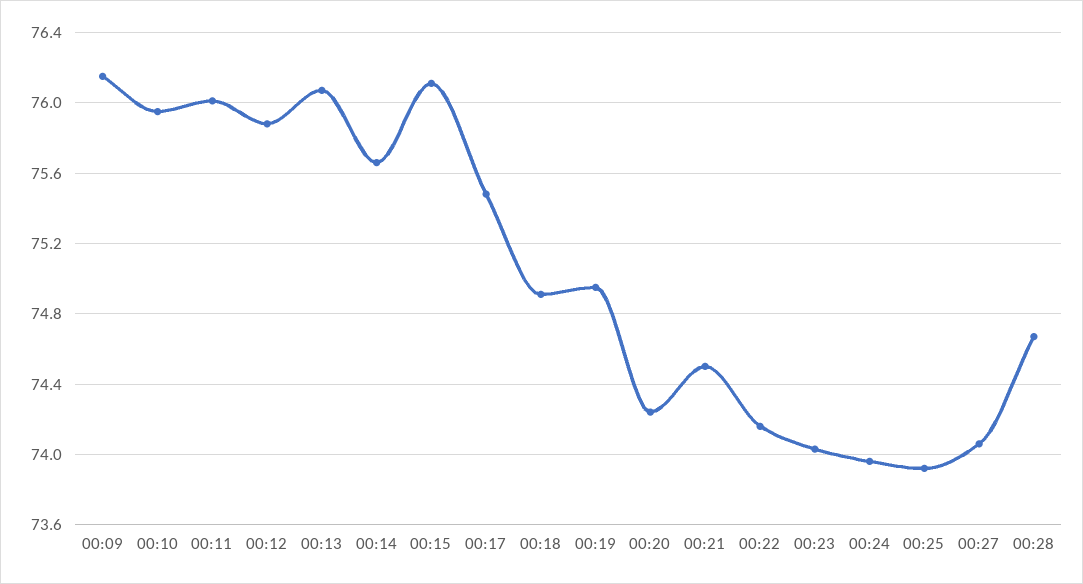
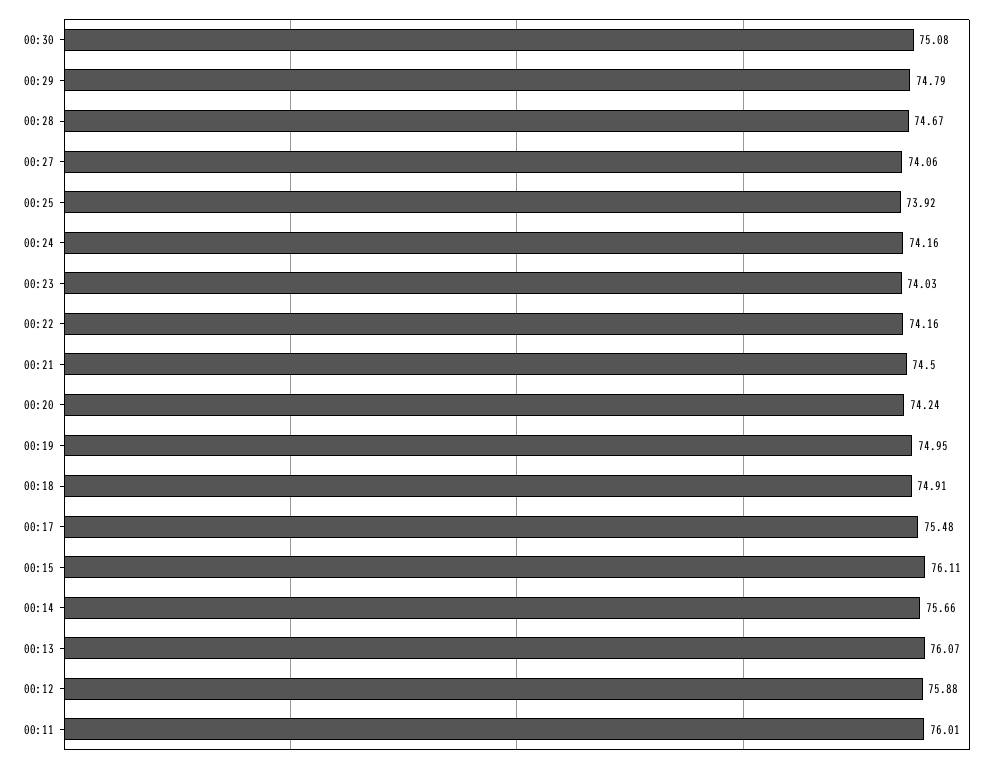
00:09: 76.15 -> none
00:10: 75.95 -> none
00:24: 73.95 -> 74.16
00:30: none -> 75.08
00:29: none -> 74.79

